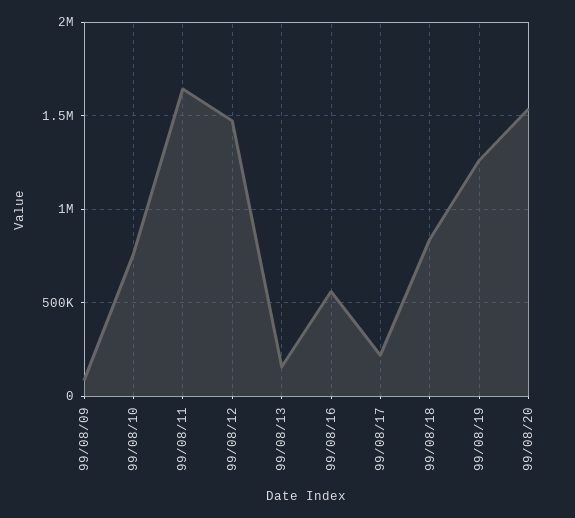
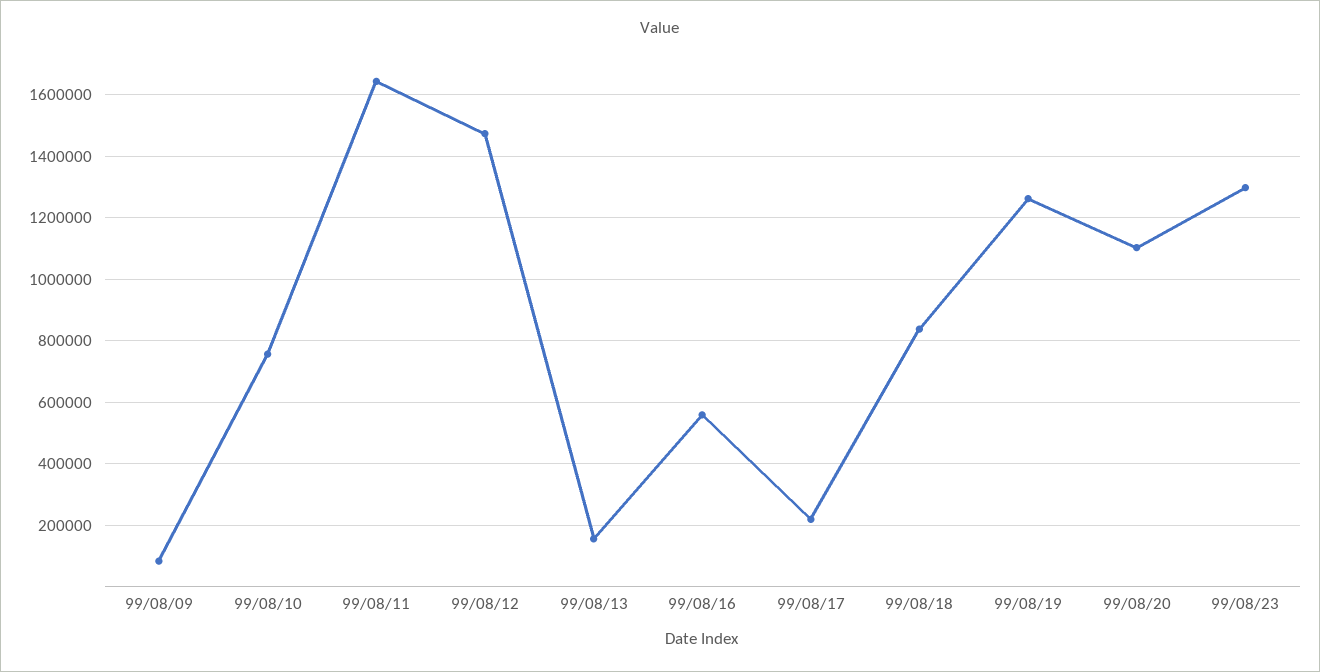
99/08/20: 1550000 -> 1100000
99/08/23: none -> 1300000

